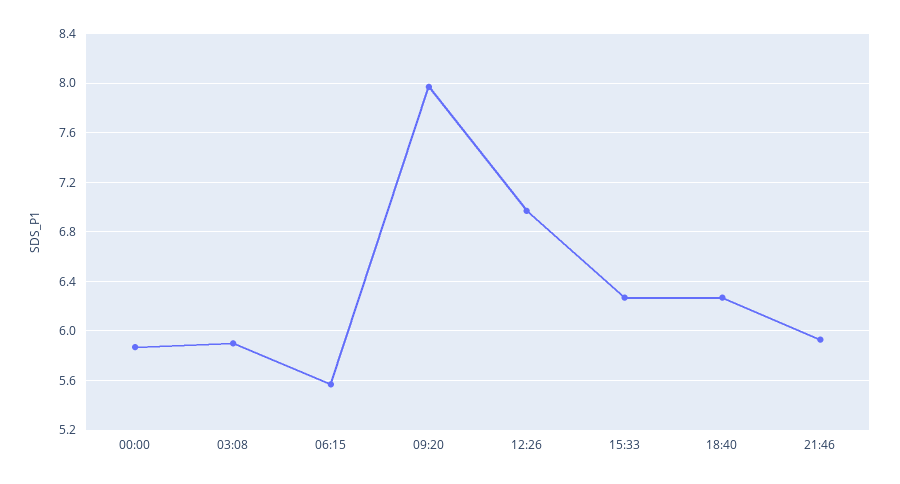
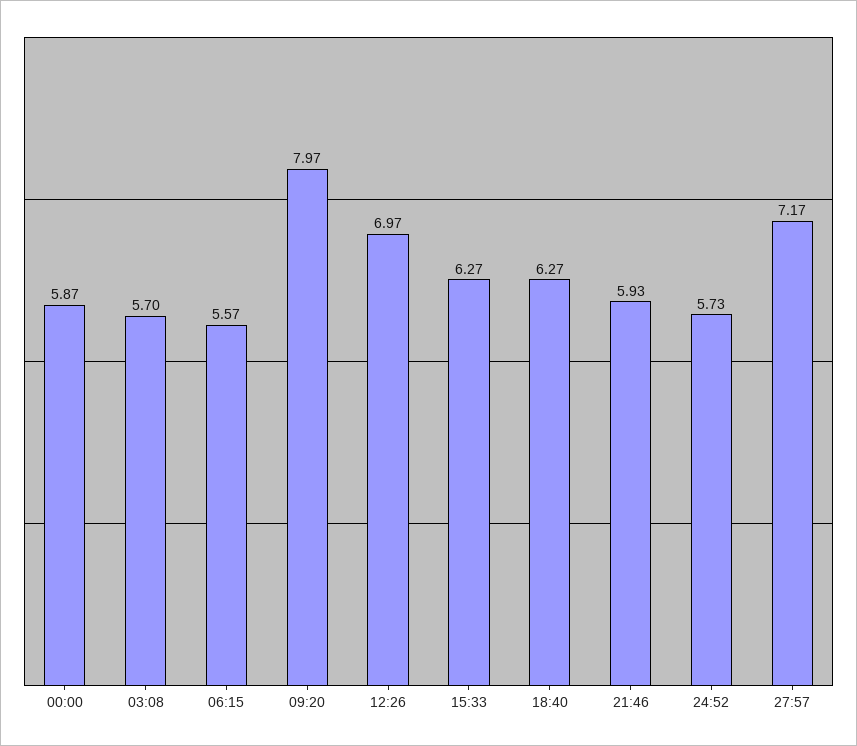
03:08: 5.9 -> 5.7
24:52: none -> 5.73
27:57: none -> 7.17

